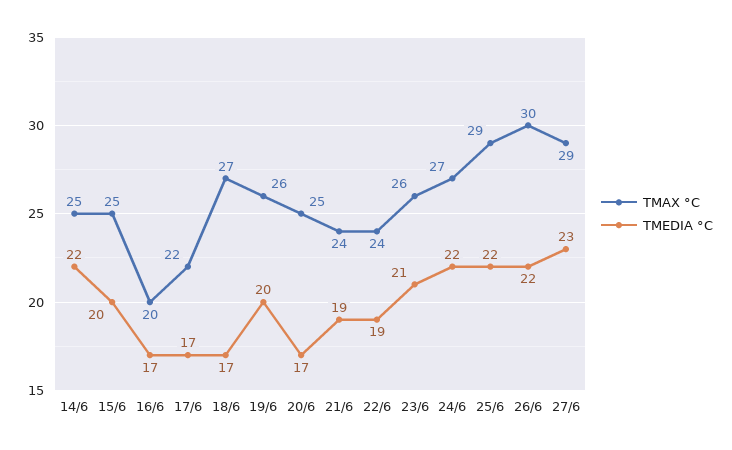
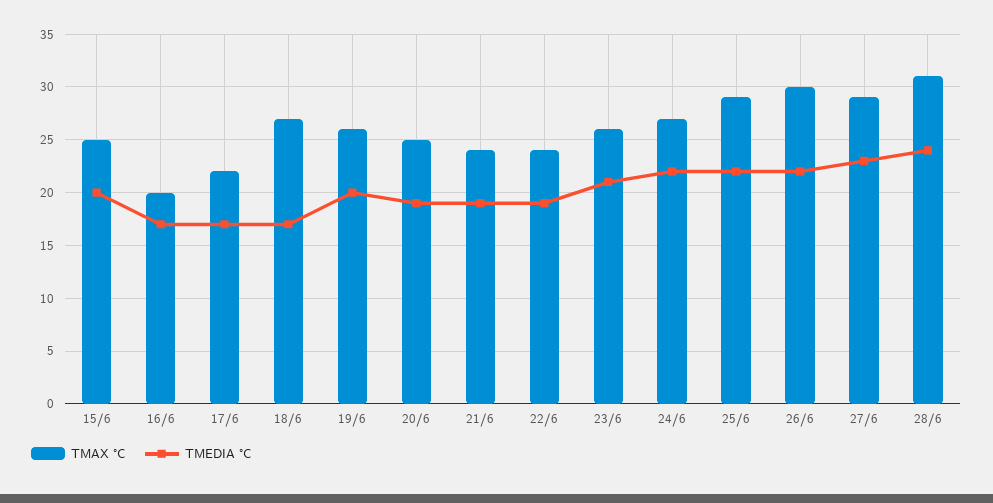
TMAX °C, 14/6: 25 -> none
TMEDIA °C, 14/6: 22 -> none
TMEDIA °C, 20/6: 17 -> 19
TMAX °C, 28/6: none -> 31
TMEDIA °C, 28/6: none -> 24

